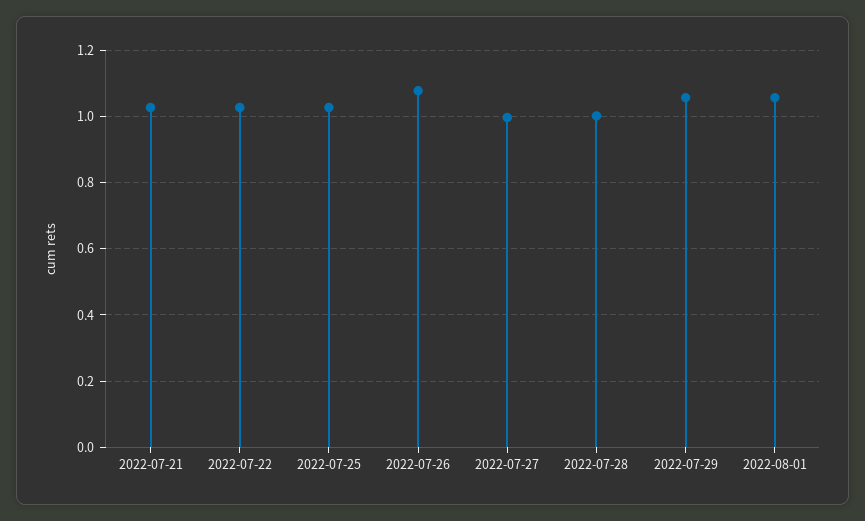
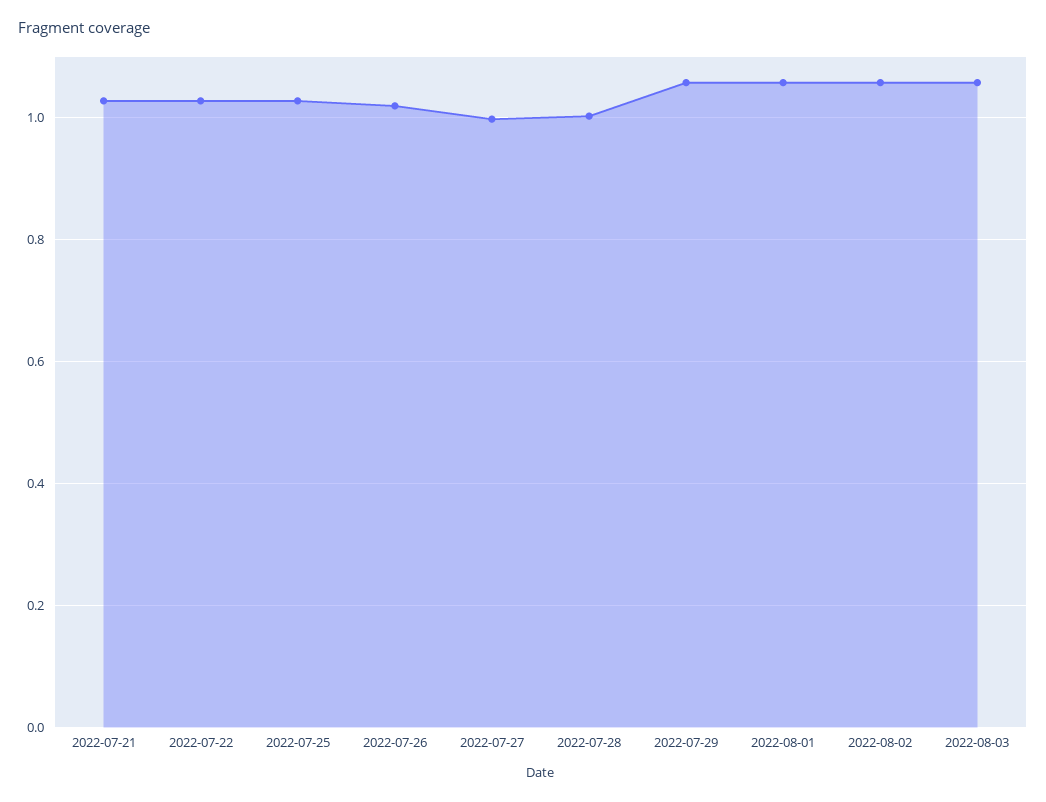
2022-07-26: 1.08 -> 1.02
2022-08-02: none -> 1.06
2022-08-03: none -> 1.06

